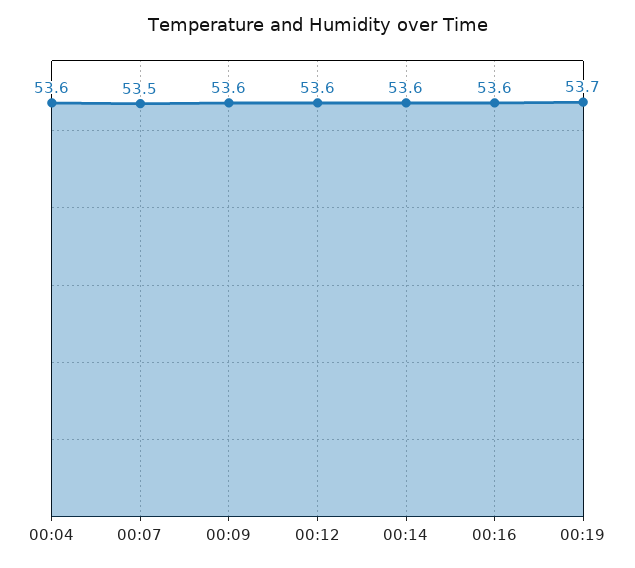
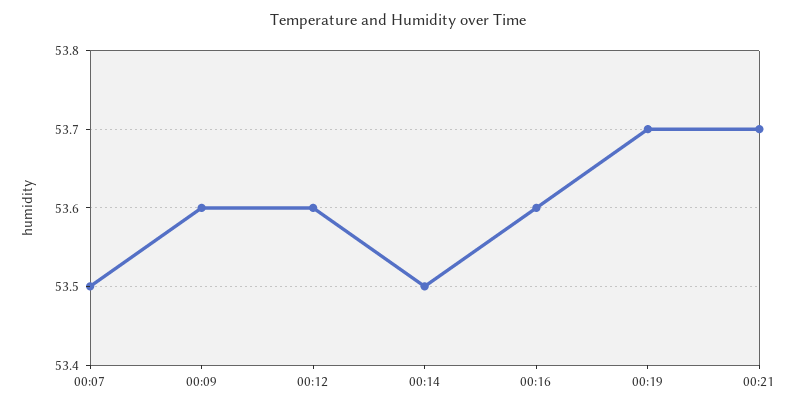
00:04: 53.6 -> none
00:14: 53.6 -> 53.5
00:21: none -> 53.7

